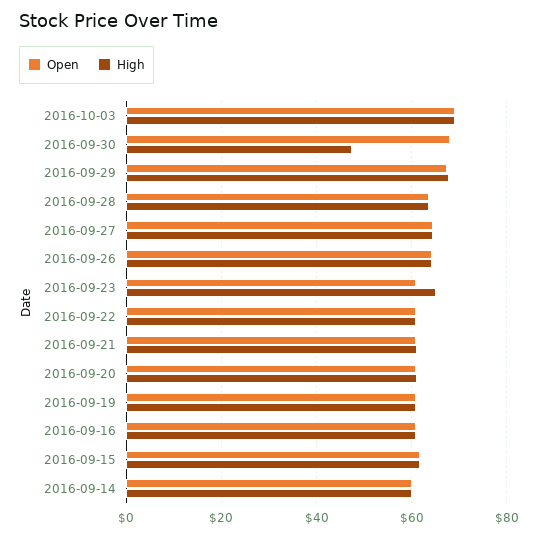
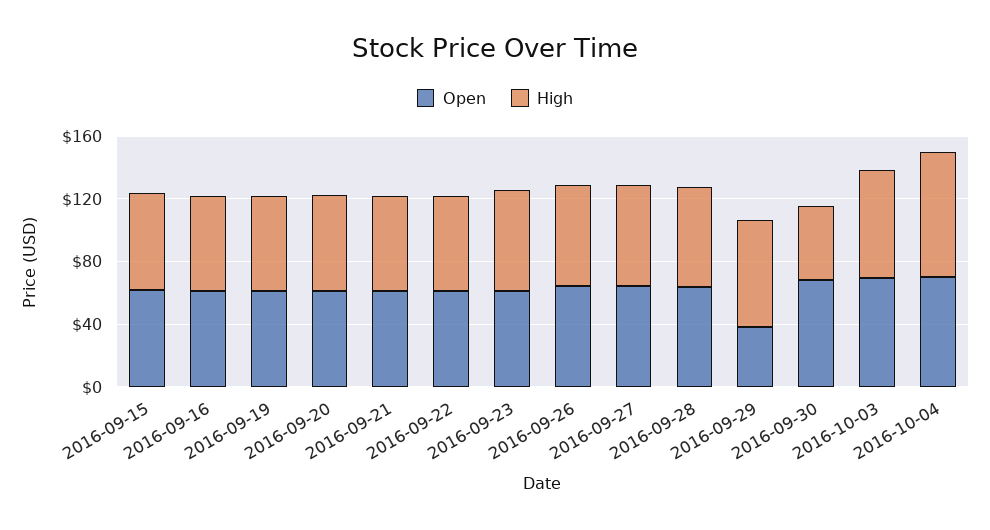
Open, 2016-09-29: 68 -> 40
Open, 2016-09-14: 60 -> none
High, 2016-09-14: 60 -> none
Open, 2016-10-04: none -> 70
High, 2016-10-04: none -> 80

